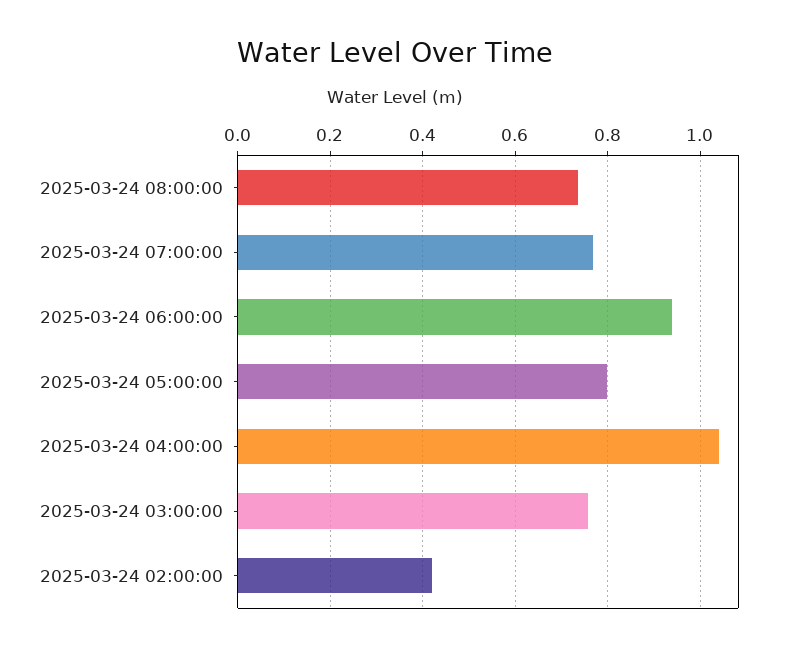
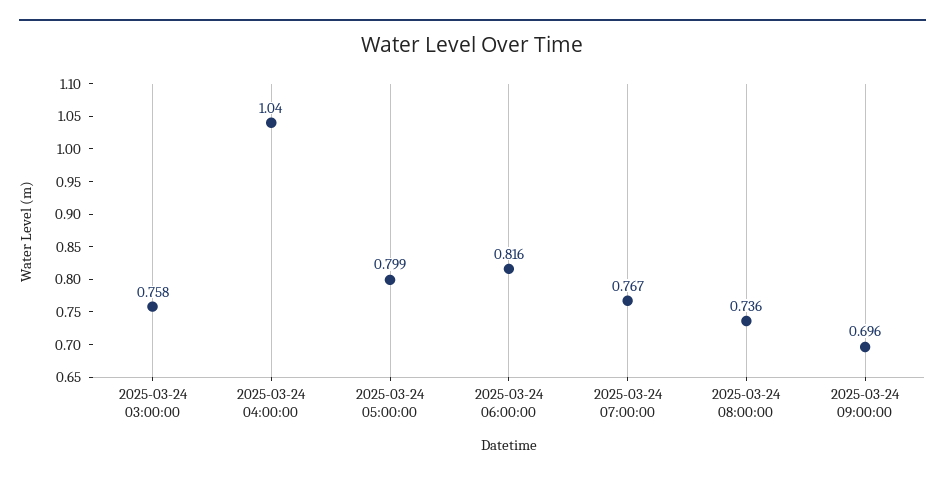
2025-03-24 06:00:00: 0.94 -> 0.816
2025-03-24 02:00:00: 0.42 -> none
2025-03-24 09:00:00: none -> 0.696

